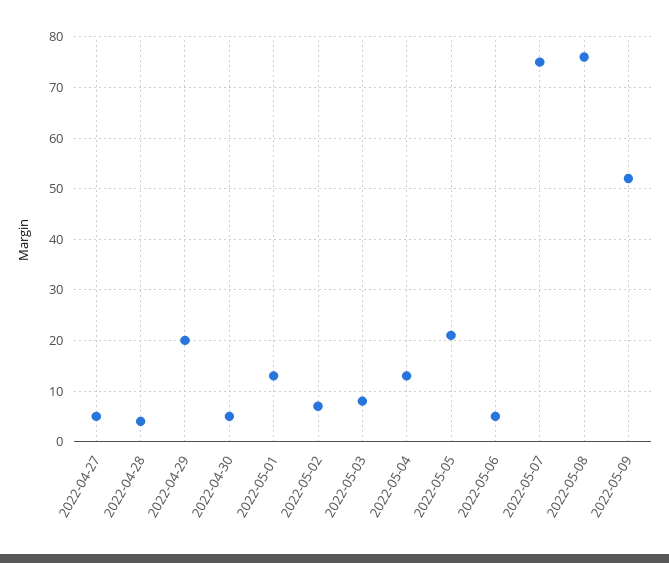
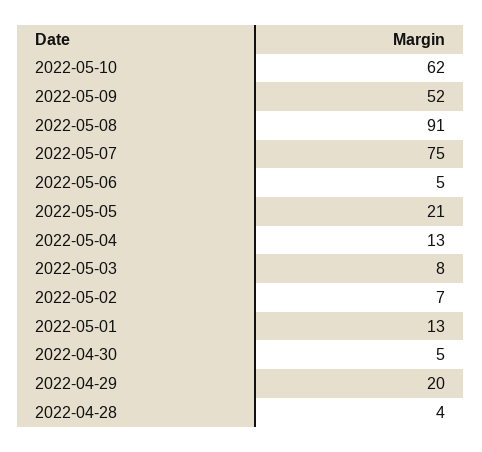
2022-04-27: 5 -> none
2022-05-08: 75 -> 91
2022-05-10: none -> 62

